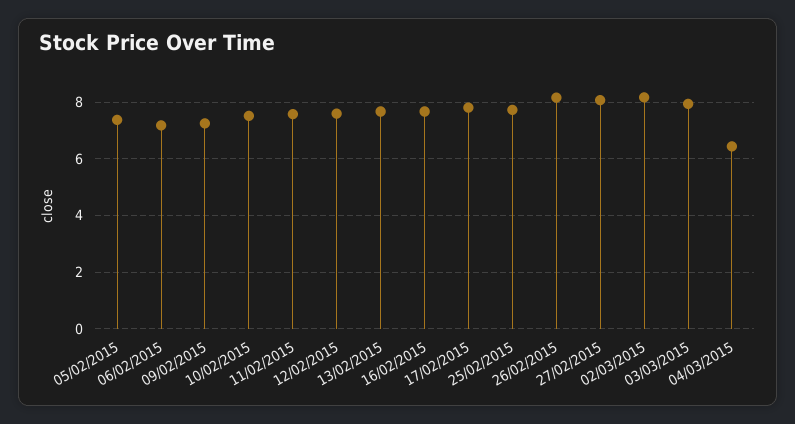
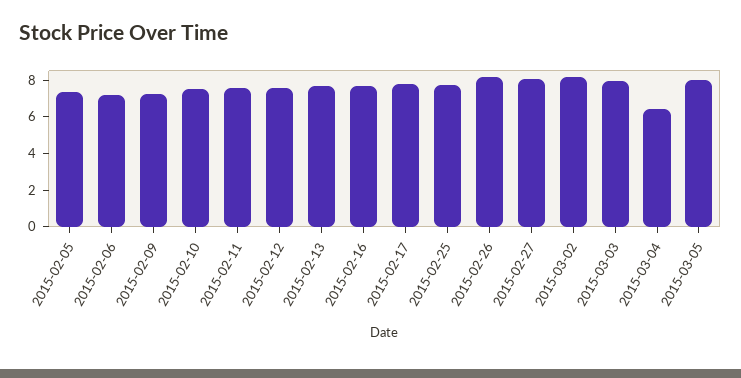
2015-03-05: none -> 8

